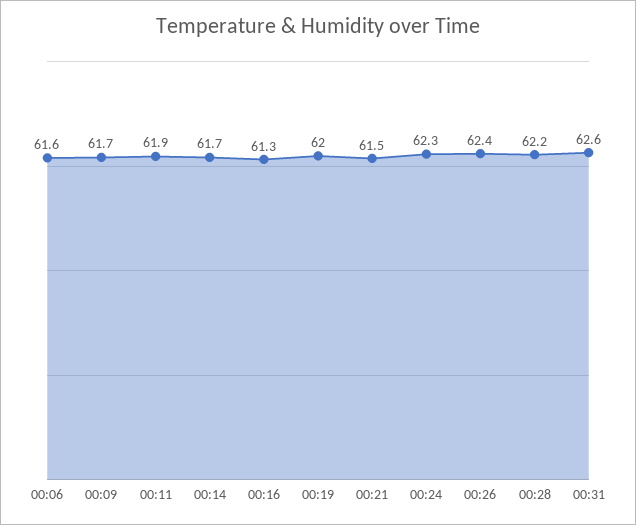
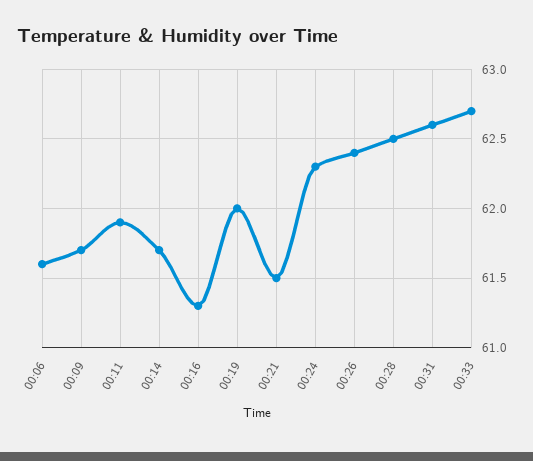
00:28: 62.2 -> 62.5
00:33: none -> 62.7

